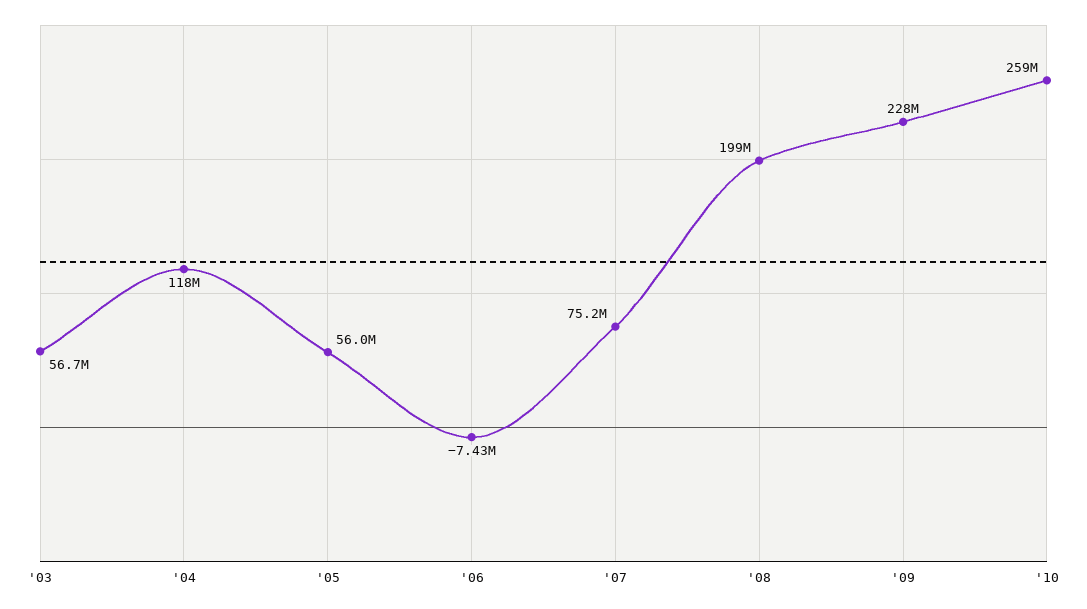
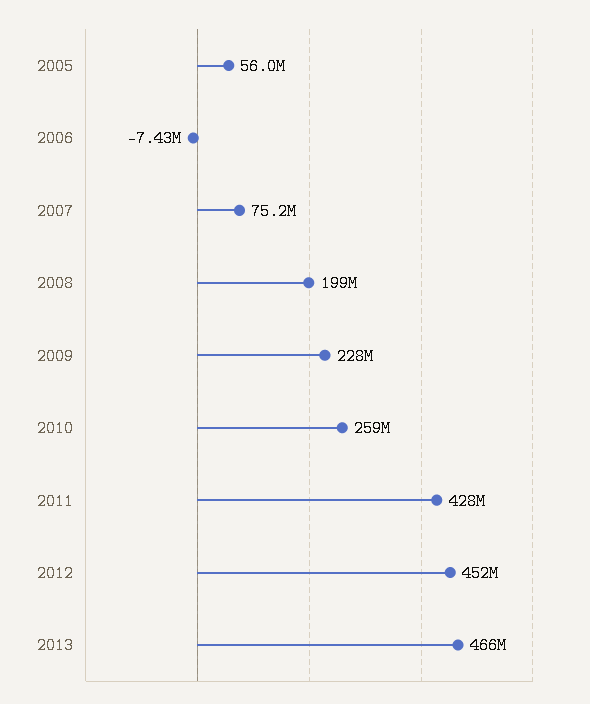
'03: 56700000 -> none
'04: 118000000 -> none
2011: none -> 428000000
2012: none -> 452000000
2013: none -> 466000000

